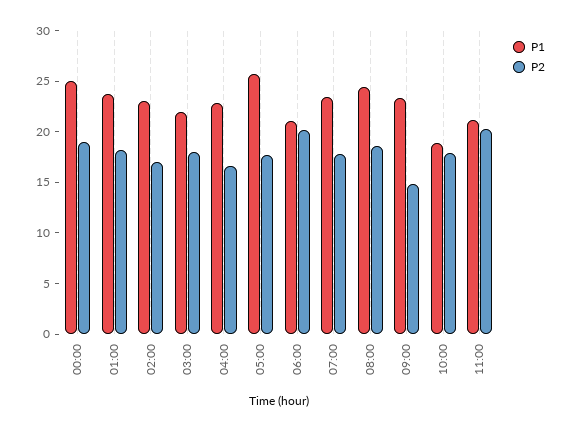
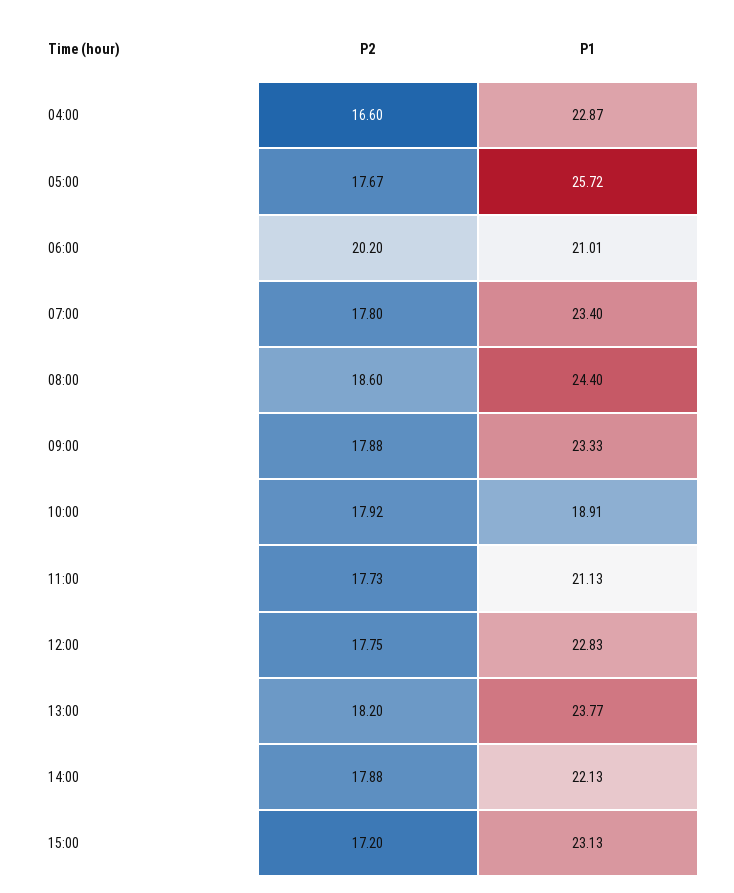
P1, 00:00: 25 -> none
P2, 00:00: 19 -> none
P1, 01:00: 24 -> none
P2, 01:00: 18 -> none
P1, 02:00: 23 -> none
P2, 02:00: 17 -> none
P1, 03:00: 22 -> none
P2, 03:00: 18 -> none
P2, 09:00: 15 -> 17.88
P2, 11:00: 20 -> 17.73
P2, 12:00: none -> 17.75
P1, 12:00: none -> 22.83
P2, 13:00: none -> 18.2
P1, 13:00: none -> 23.77
P2, 14:00: none -> 17.88
P1, 14:00: none -> 22.13
P2, 15:00: none -> 17.2
P1, 15:00: none -> 23.13

